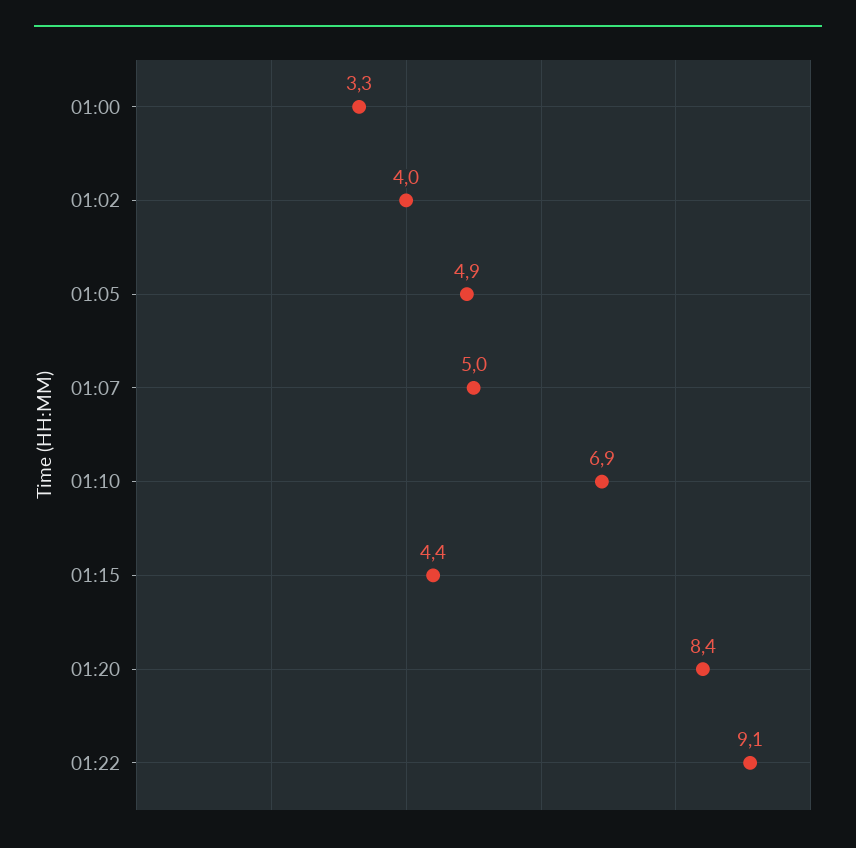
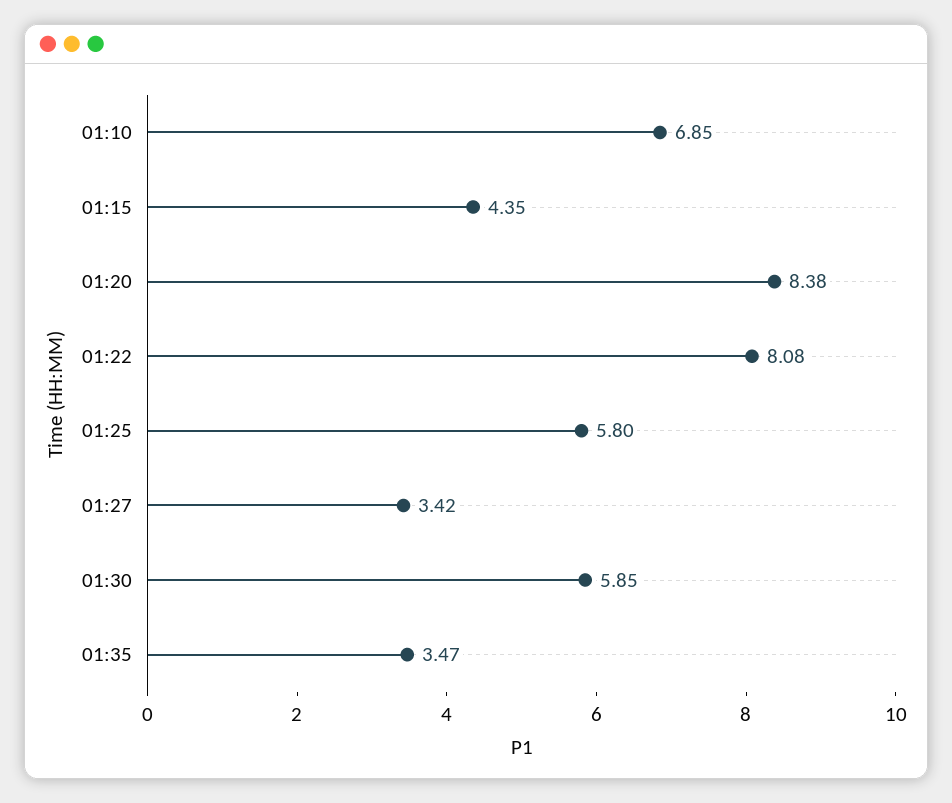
01:00: 3.3 -> none
01:02: 4 -> none
01:05: 4.9 -> none
01:07: 5 -> none
01:22: 9.1 -> 8.08
01:25: none -> 5.8
01:27: none -> 3.42
01:30: none -> 5.85
01:35: none -> 3.47

